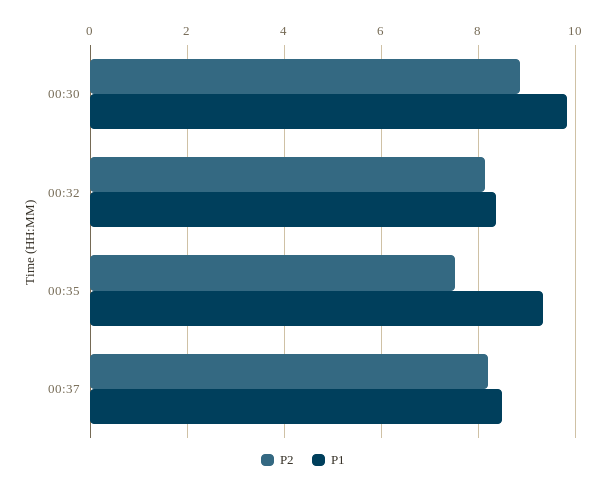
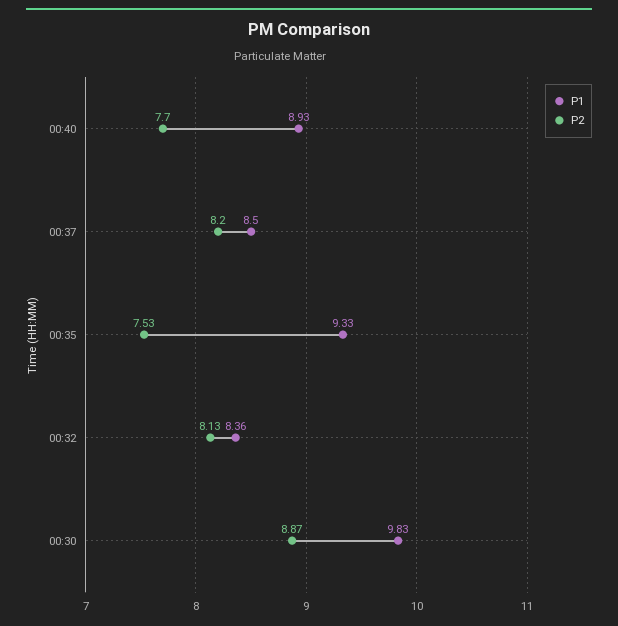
P1, 00:40: none -> 8.93
P2, 00:40: none -> 7.7

